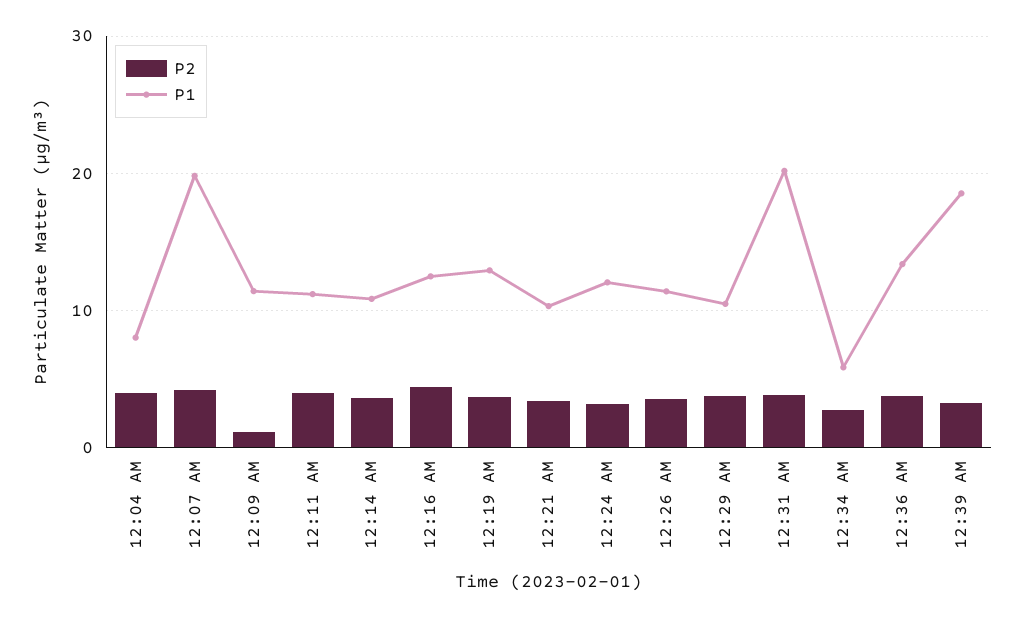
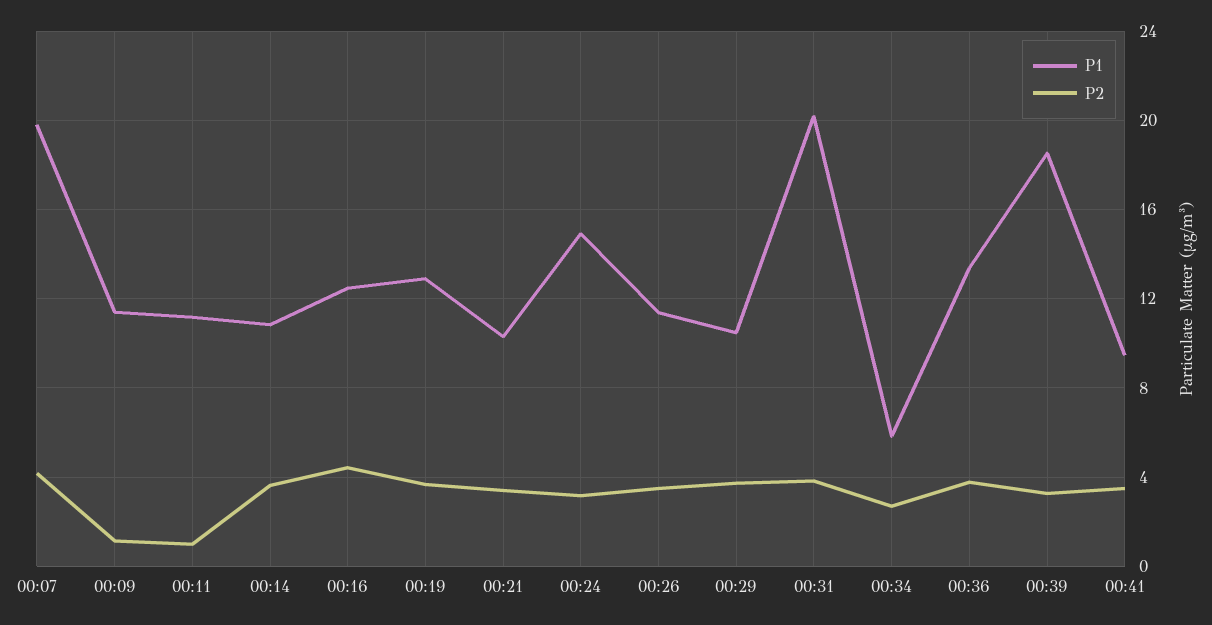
P2, 12:04 AM: 4 -> none
P1, 12:04 AM: 8 -> none
P2, 12:11 AM: 4 -> 1
P1, 12:24 AM: 12 -> 15
P1, 00:41: none -> 9.5
P2, 00:41: none -> 3.5

